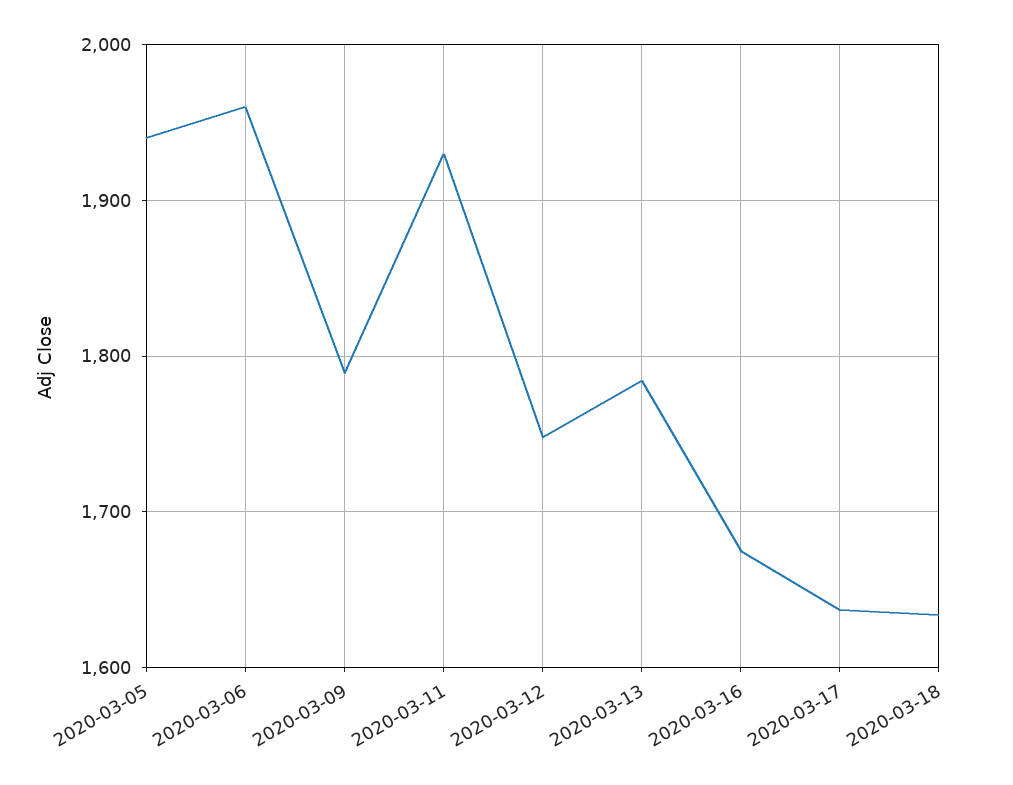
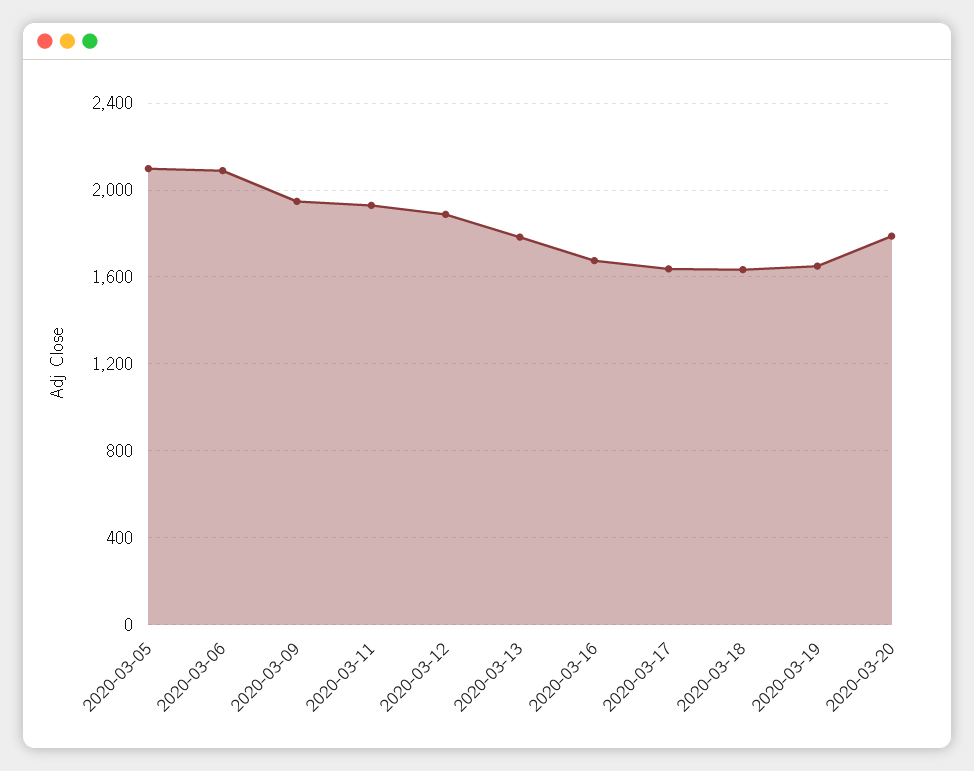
2020-03-05: 1940 -> 2100
2020-03-06: 1960 -> 2100
2020-03-09: 1790 -> 1950
2020-03-12: 1750 -> 1900
2020-03-19: none -> 1650
2020-03-20: none -> 1800

